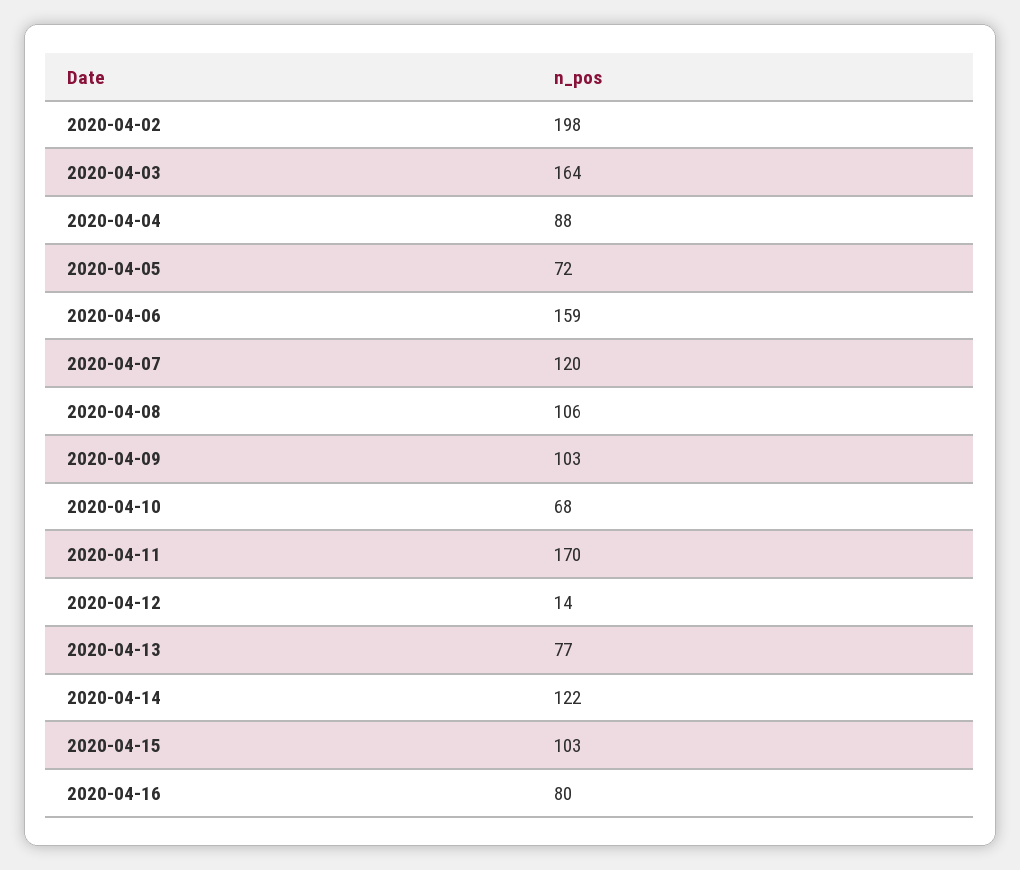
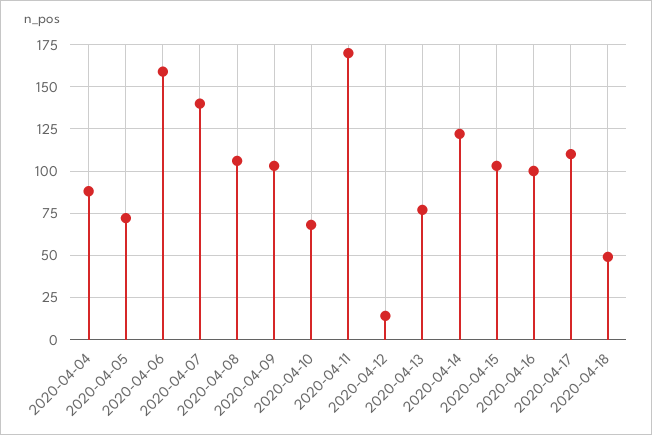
2020-04-02: 198 -> none
2020-04-03: 164 -> none
2020-04-07: 120 -> 140
2020-04-16: 80 -> 100
2020-04-17: none -> 110
2020-04-18: none -> 50

